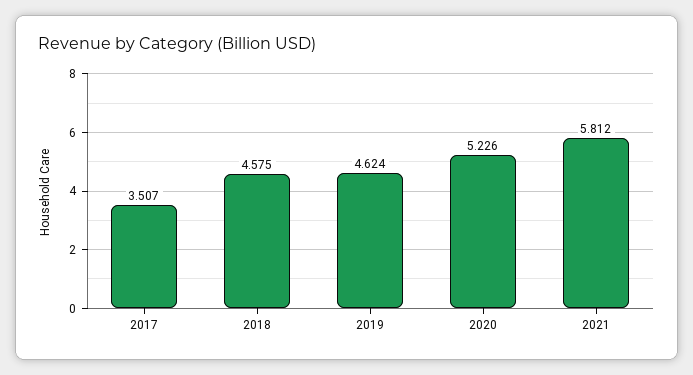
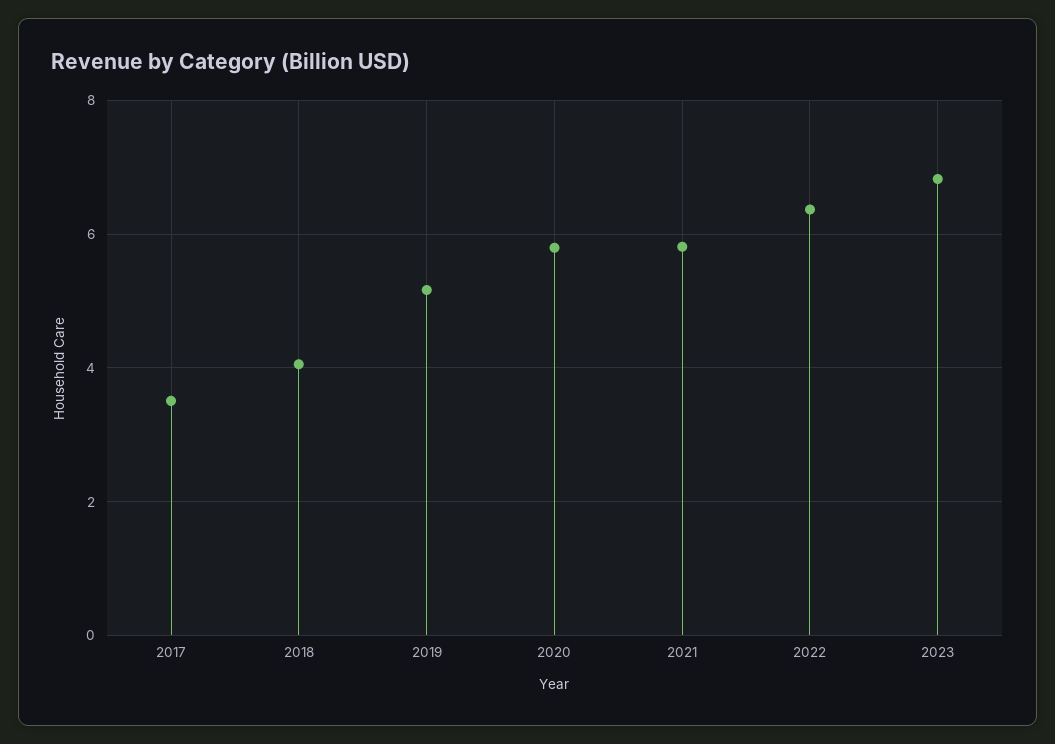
2018: 4.575 -> 4
2019: 4.624 -> 5.2
2020: 5.226 -> 5.8
2022: none -> 6.4
2023: none -> 6.8

